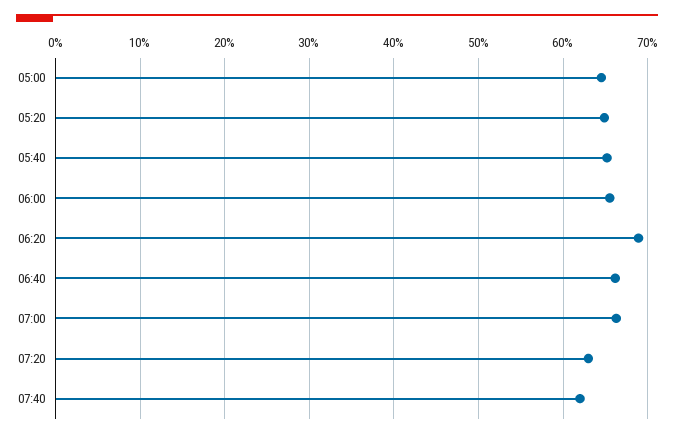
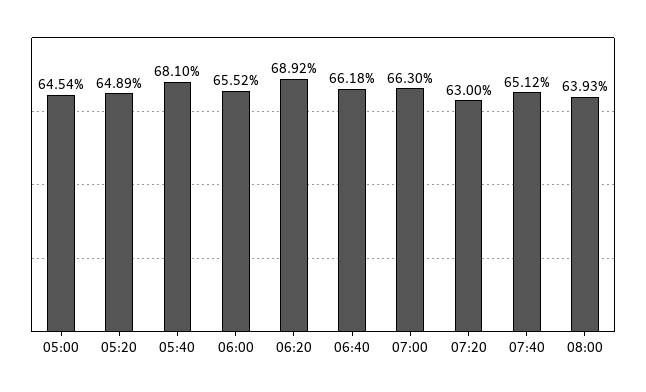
05:40: 65 -> 68.1
07:40: 62 -> 65.12
08:00: none -> 63.93

